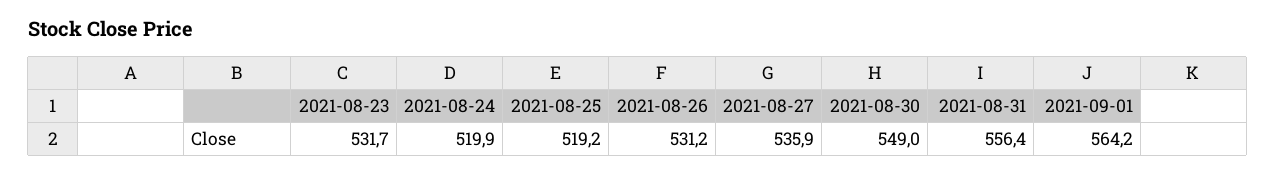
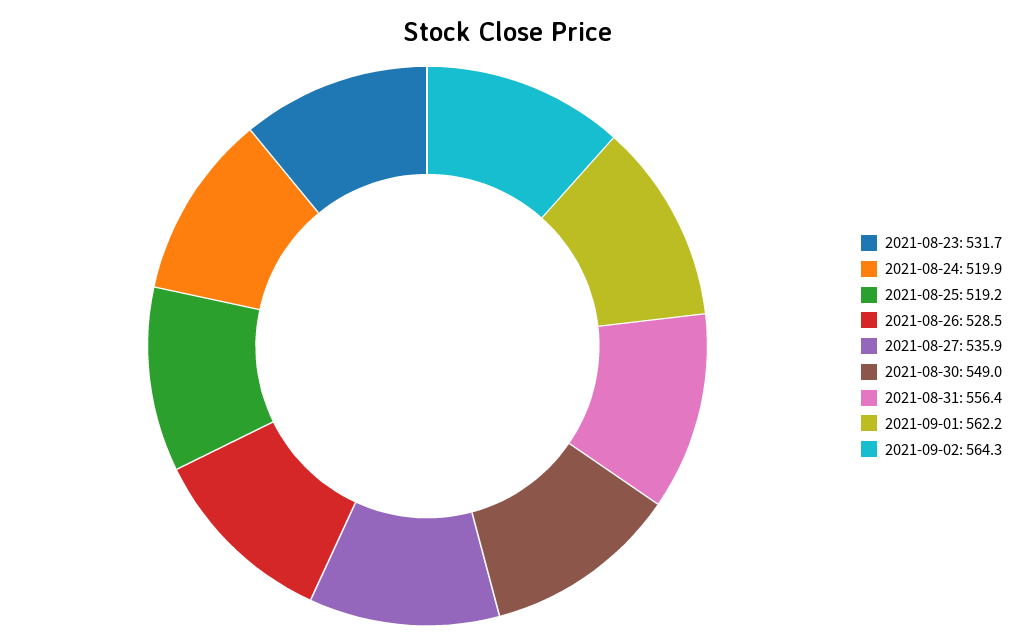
2021-08-26: 531.2 -> 528.5
2021-09-01: 564.2 -> 562.2
2021-09-02: none -> 564.3

